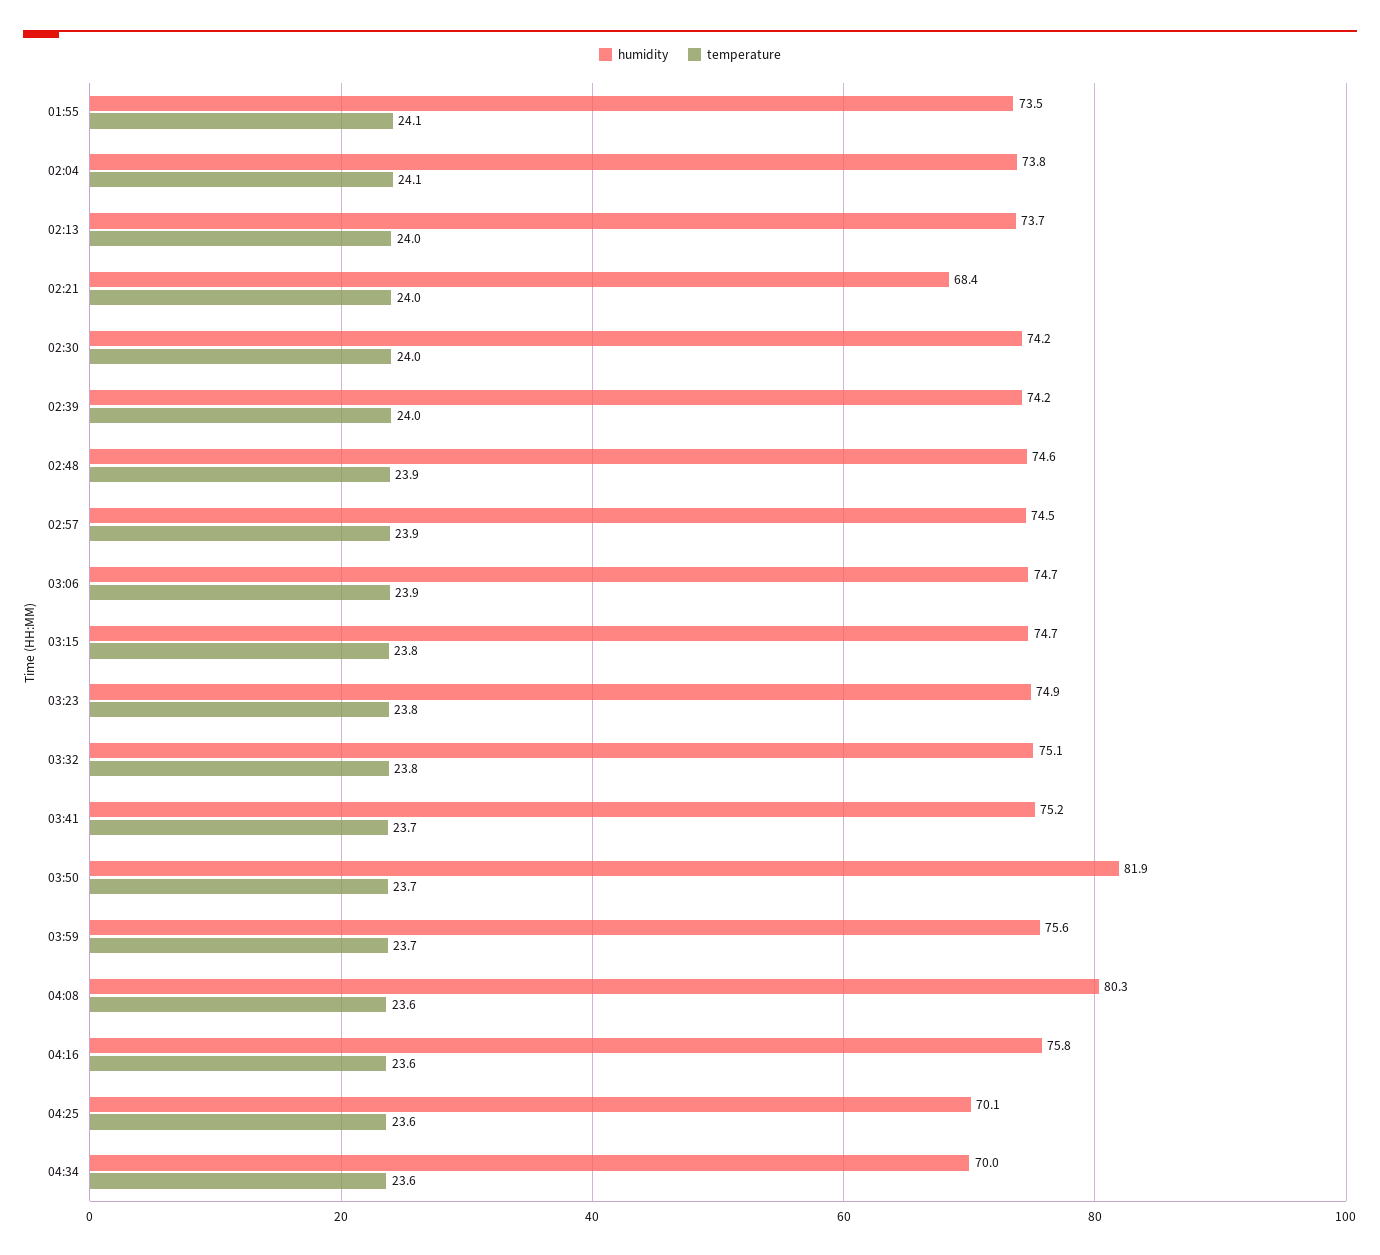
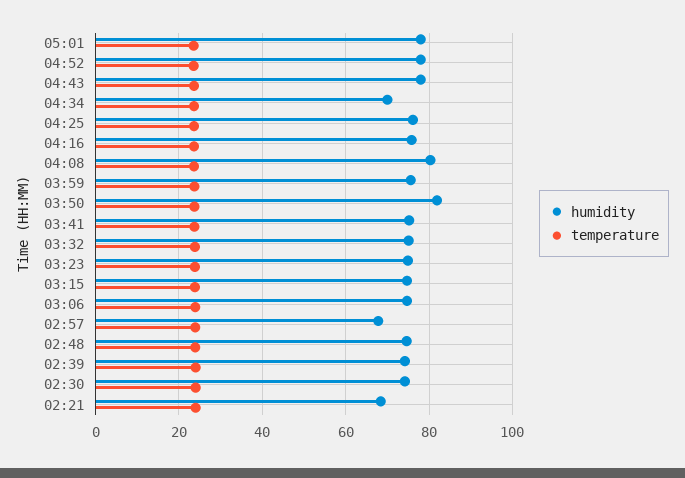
humidity, 01:55: 73.5 -> none
temperature, 01:55: 24.1 -> none
humidity, 02:04: 73.8 -> none
temperature, 02:04: 24.1 -> none
humidity, 02:13: 73.7 -> none
temperature, 02:13: 24 -> none
humidity, 02:57: 74.5 -> 68
humidity, 04:25: 70.1 -> 76
humidity, 05:01: none -> 78
temperature, 05:01: none -> 24
humidity, 04:52: none -> 78
temperature, 04:52: none -> 24
humidity, 04:43: none -> 78
temperature, 04:43: none -> 24

